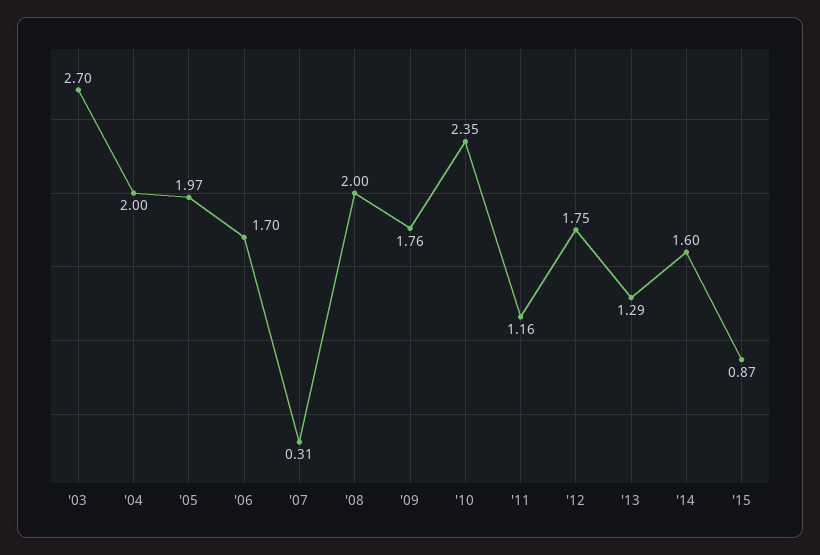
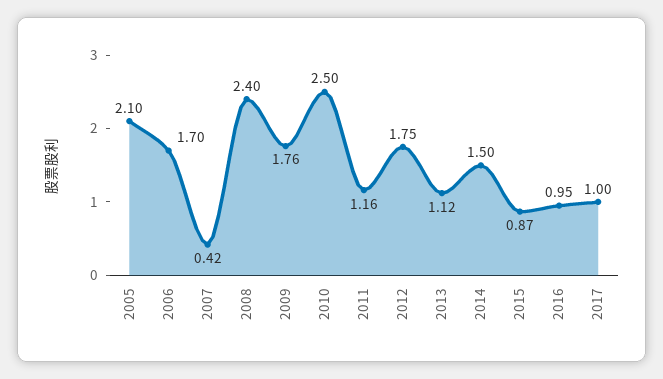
'03: 2.7 -> none
'04: 2 -> none
'05: 1.97 -> 2.1
'07: 0.31 -> 0.42
'08: 2 -> 2.4
'10: 2.35 -> 2.5
'13: 1.29 -> 1.12
'14: 1.6 -> 1.5
2016: none -> 0.95
2017: none -> 1

